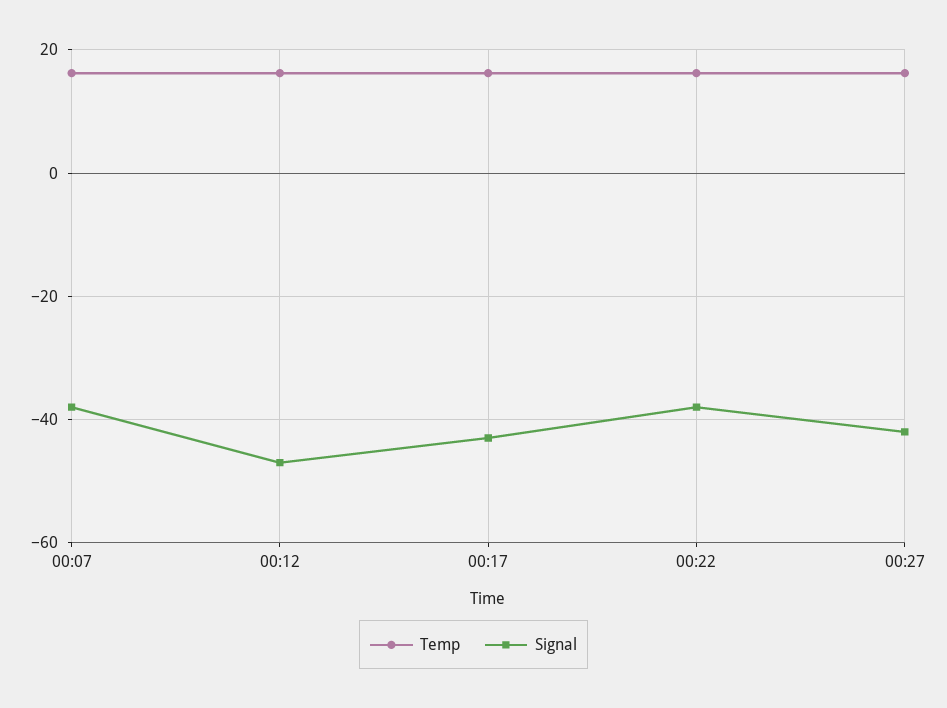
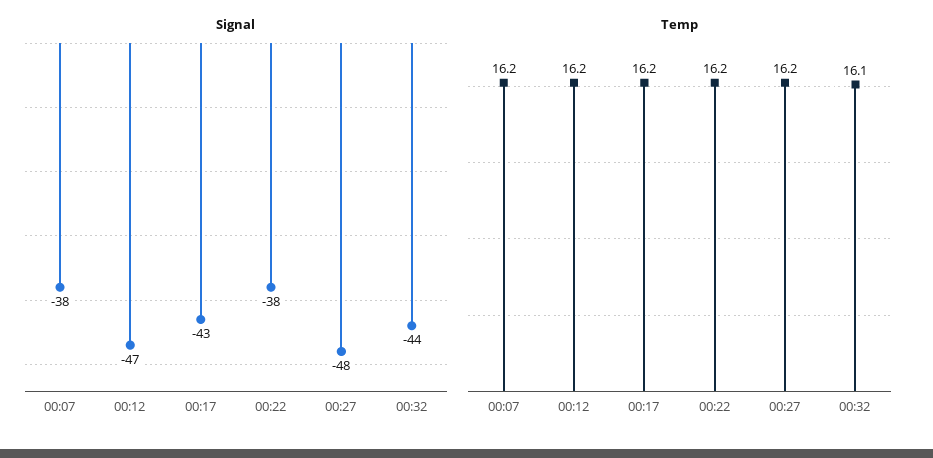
Signal, 00:27: -42 -> -48
Signal, 00:32: none -> -44
Temp, 00:32: none -> 16.1

